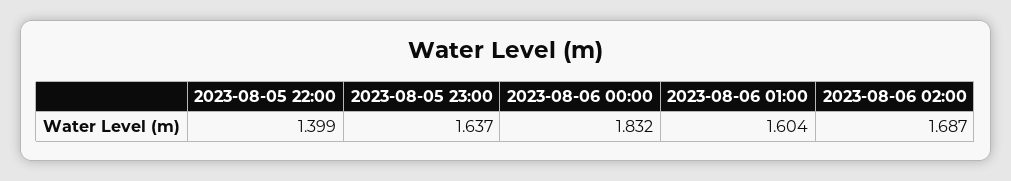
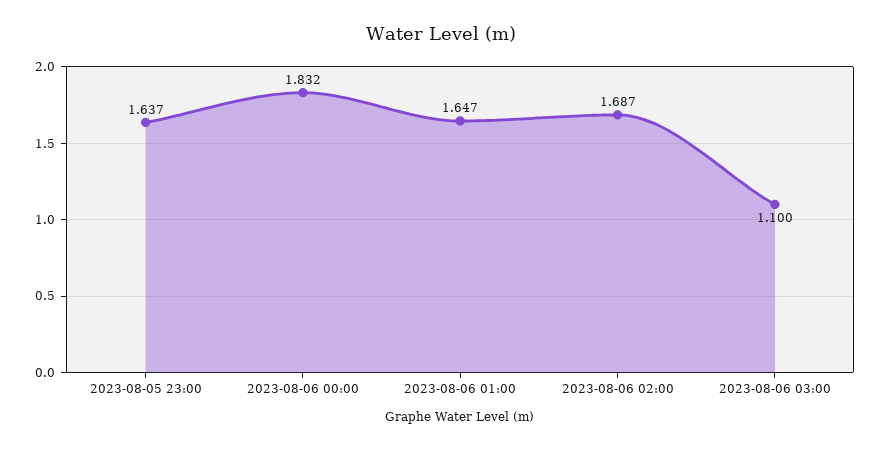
2023-08-05 22:00: 1.399 -> none
2023-08-06 01:00: 1.604 -> 1.647
2023-08-06 03:00: none -> 1.1

